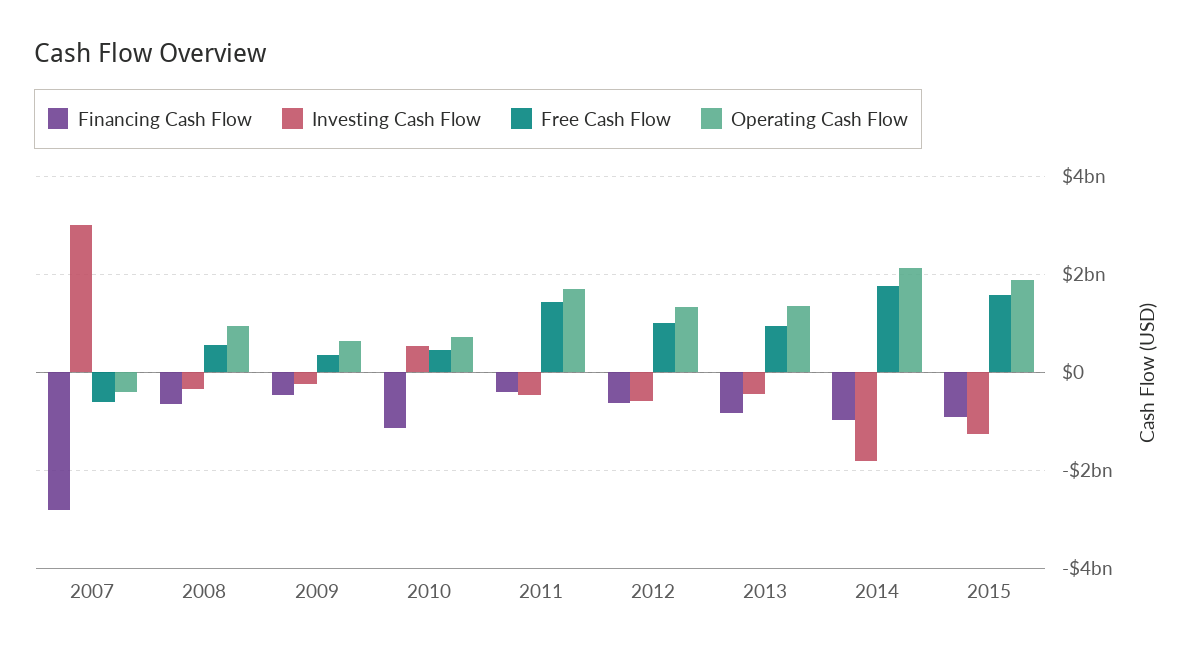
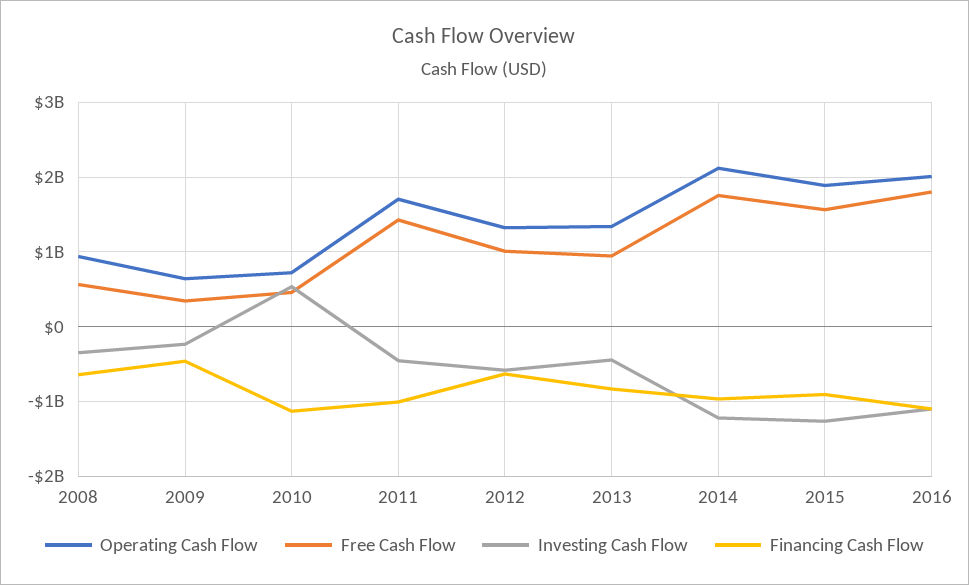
Financing Cash Flow, 2007: -2800000000 -> none
Investing Cash Flow, 2007: 3000000000 -> none
Free Cash Flow, 2007: -600000000 -> none
Operating Cash Flow, 2007: -400000000 -> none
Financing Cash Flow, 2011: -400000000 -> -1000000000
Investing Cash Flow, 2014: -1800000000 -> -1200000000
Operating Cash Flow, 2016: none -> 2000000000
Free Cash Flow, 2016: none -> 1800000000
Investing Cash Flow, 2016: none -> -1100000000
Financing Cash Flow, 2016: none -> -1100000000

